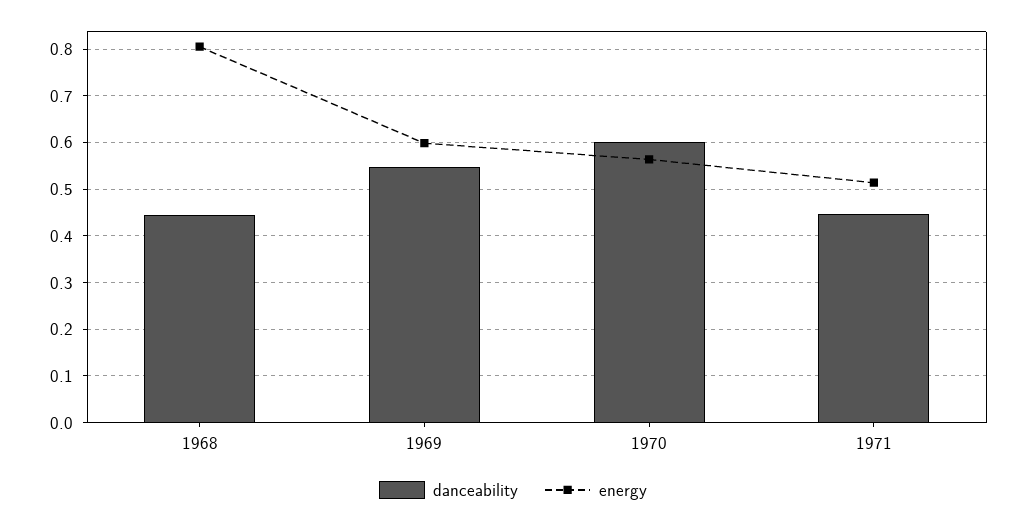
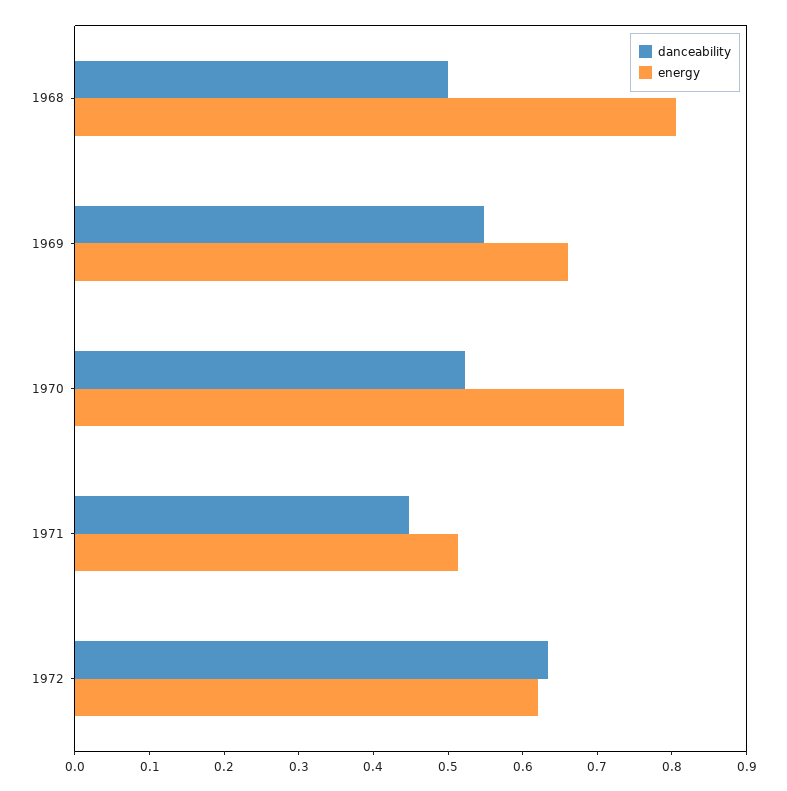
danceability, 1968: 0.44 -> 0.5
energy, 1969: 0.6 -> 0.66
danceability, 1970: 0.6 -> 0.52
energy, 1970: 0.56 -> 0.74
danceability, 1972: none -> 0.64
energy, 1972: none -> 0.62

